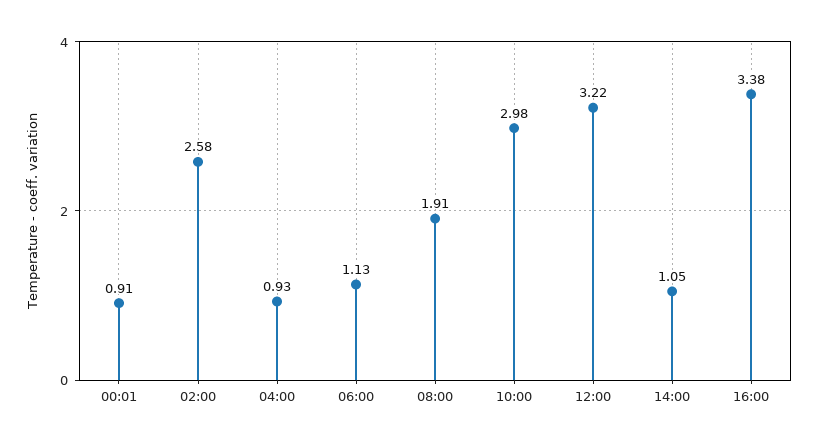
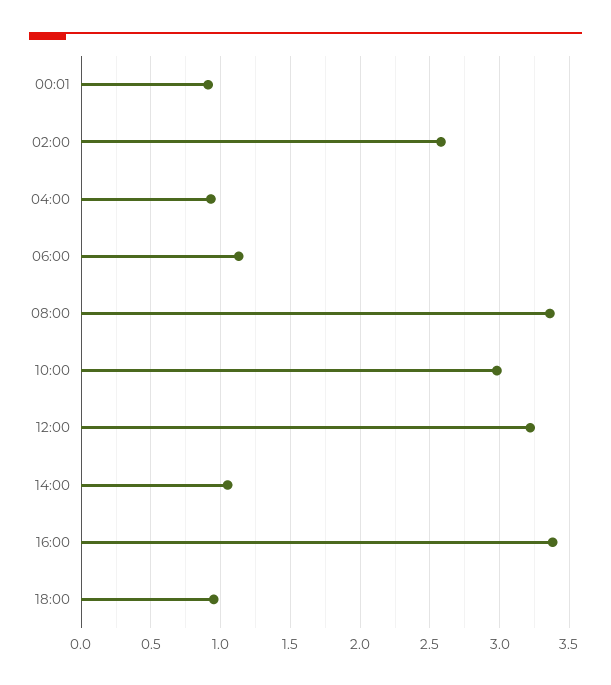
08:00: 1.91 -> 3.35
18:00: none -> 0.95

